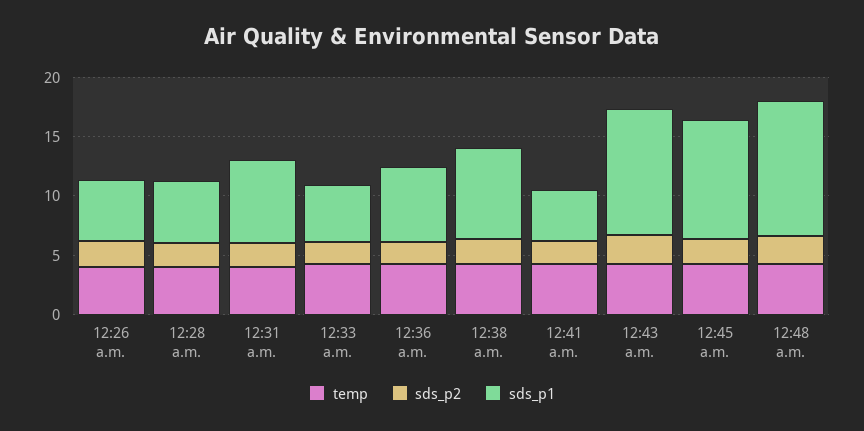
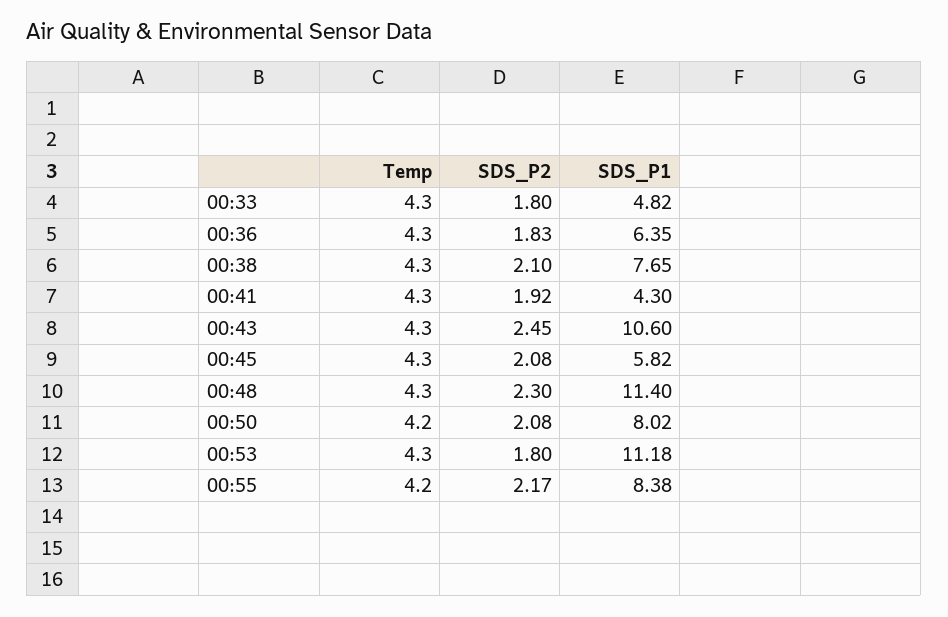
temp, 12:26 a.m.: 4 -> none
sds_p2, 12:26 a.m.: 2 -> none
sds_p1, 12:26 a.m.: 5 -> none
temp, 12:28 a.m.: 4 -> none
sds_p2, 12:28 a.m.: 2 -> none
sds_p1, 12:28 a.m.: 5 -> none
temp, 12:31 a.m.: 4 -> none
sds_p2, 12:31 a.m.: 2 -> none
sds_p1, 12:31 a.m.: 7 -> none
sds_p1, 12:45 a.m.: 10 -> 5.82
temp, 00:50: none -> 4.2
sds_p2, 00:50: none -> 2.08
sds_p1, 00:50: none -> 8.02
temp, 00:53: none -> 4.3
sds_p2, 00:53: none -> 1.8
sds_p1, 00:53: none -> 11.18
temp, 00:55: none -> 4.2
sds_p2, 00:55: none -> 2.17
sds_p1, 00:55: none -> 8.38

